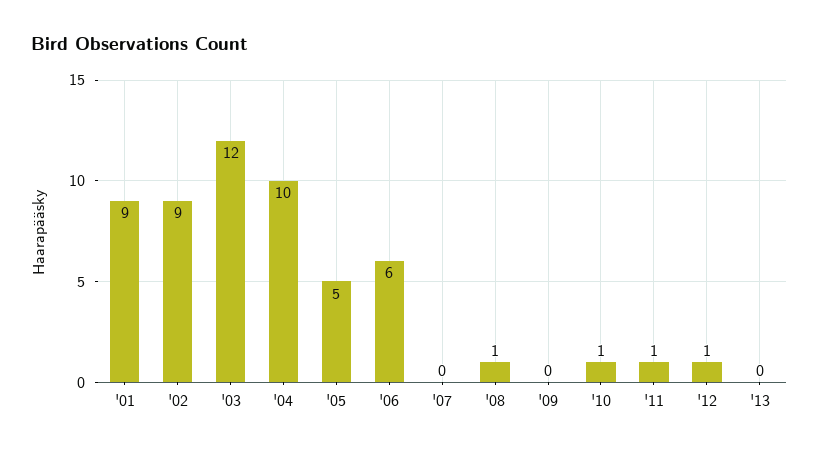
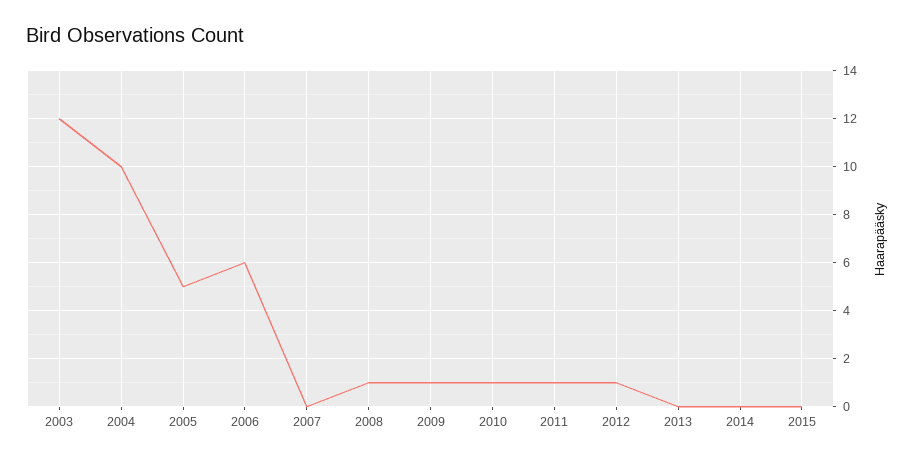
'01: 9 -> none
'02: 9 -> none
'09: 0 -> 1
2014: none -> 0
2015: none -> 0

